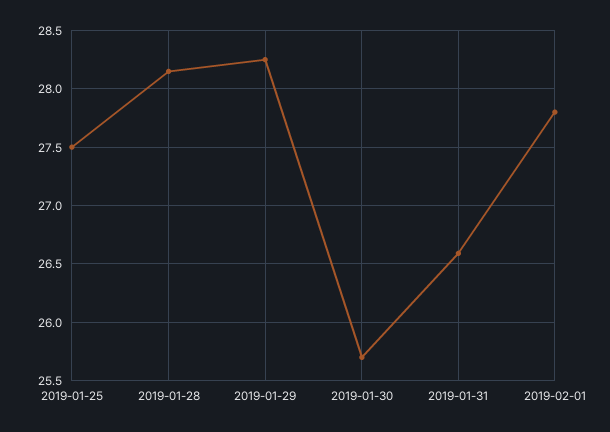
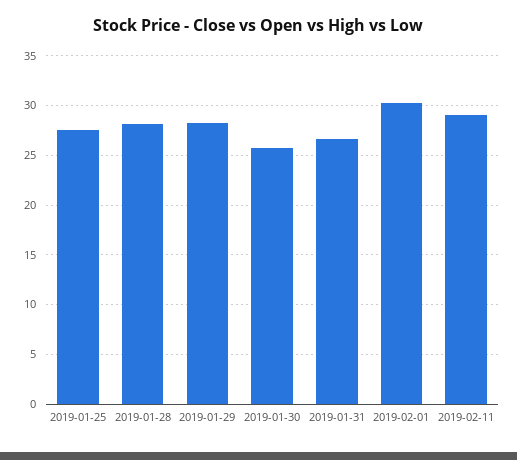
2019-02-01: 27.8 -> 30
2019-02-11: none -> 29

